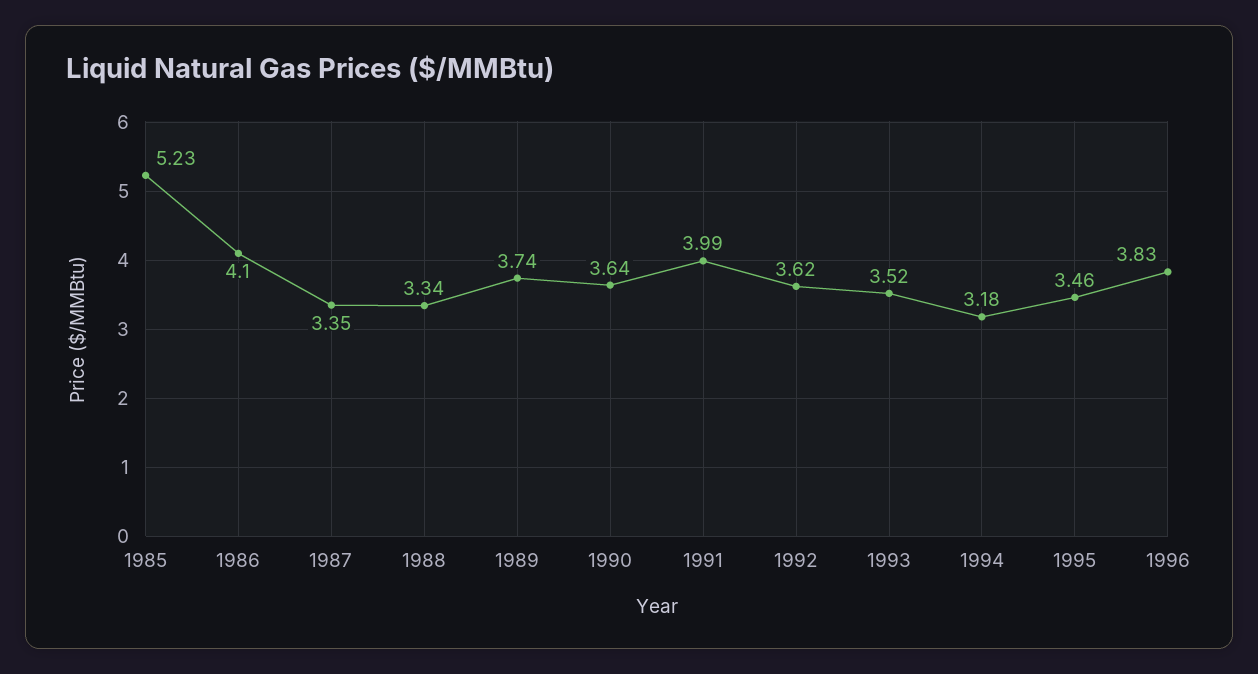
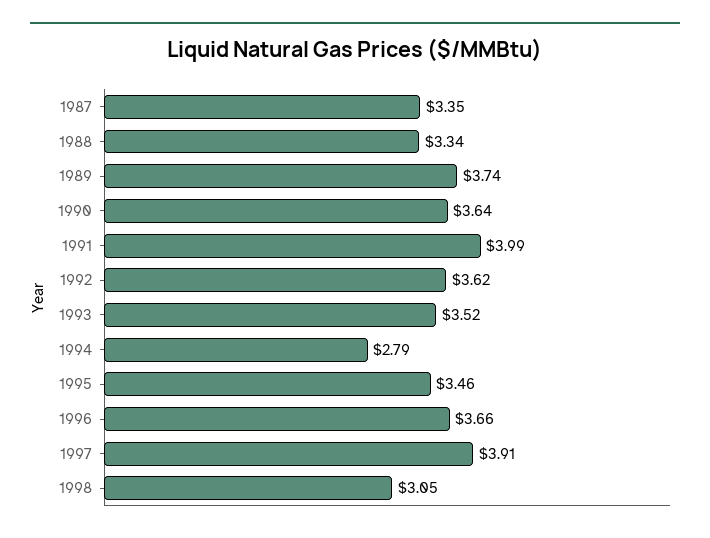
1985: 5.23 -> none
1986: 4.1 -> none
1994: 3.18 -> 2.79
1996: 3.83 -> 3.66
1997: none -> 3.91
1998: none -> 3.05

